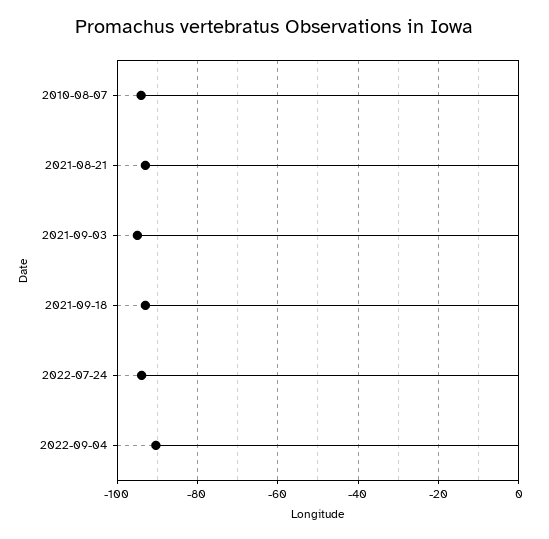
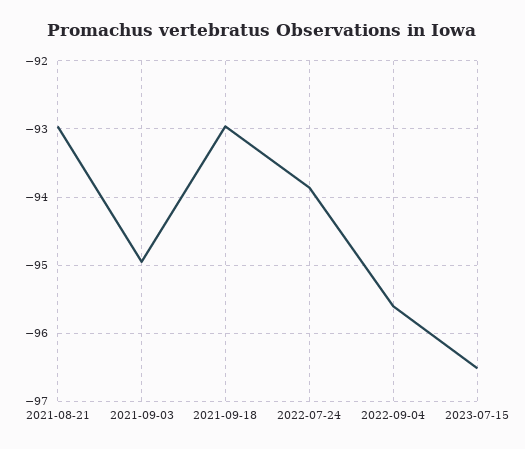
2010-08-07: -94 -> none
2022-09-04: -90 -> -95.6
2023-07-15: none -> -96.5

